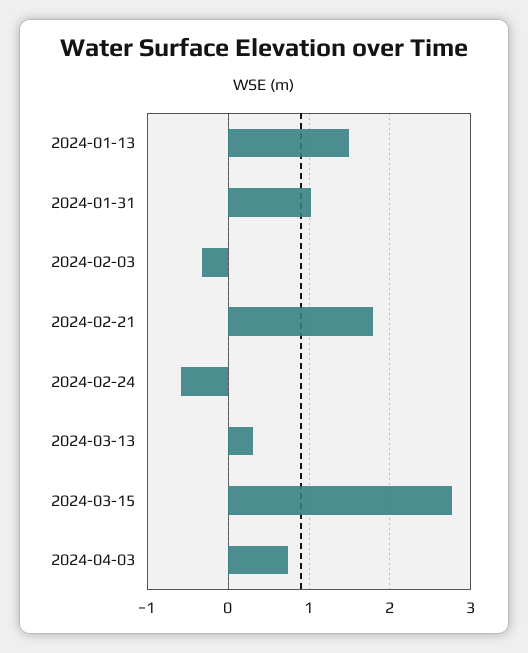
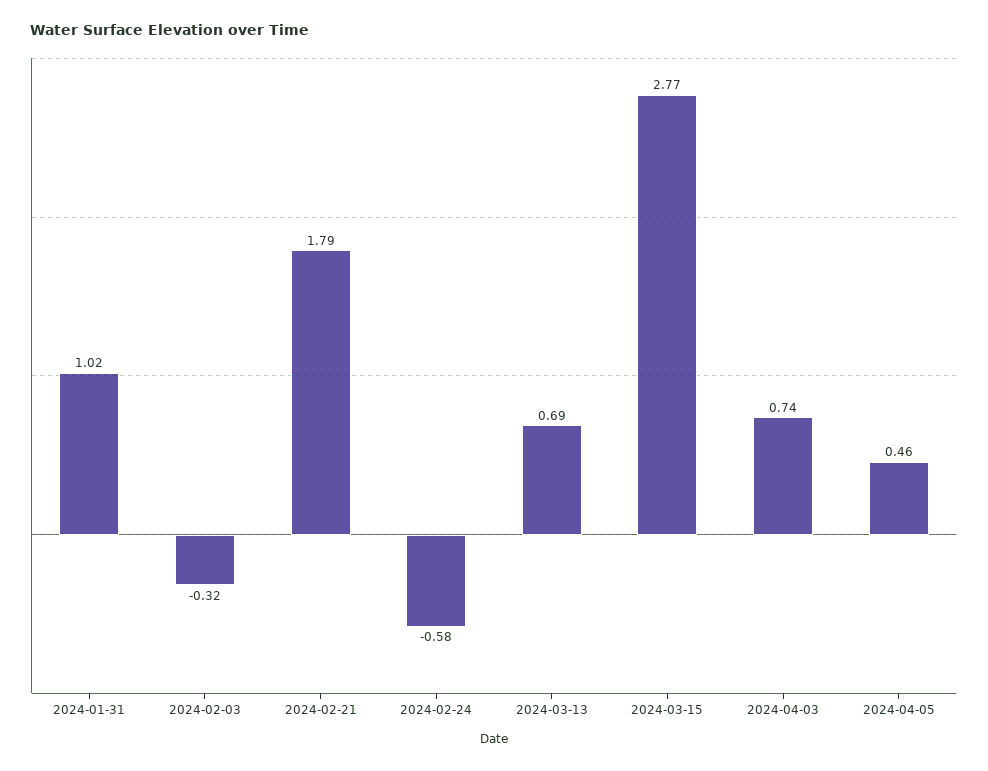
2024-01-13: 1.5 -> none
2024-03-13: 0.3 -> 0.69
2024-04-05: none -> 0.46

